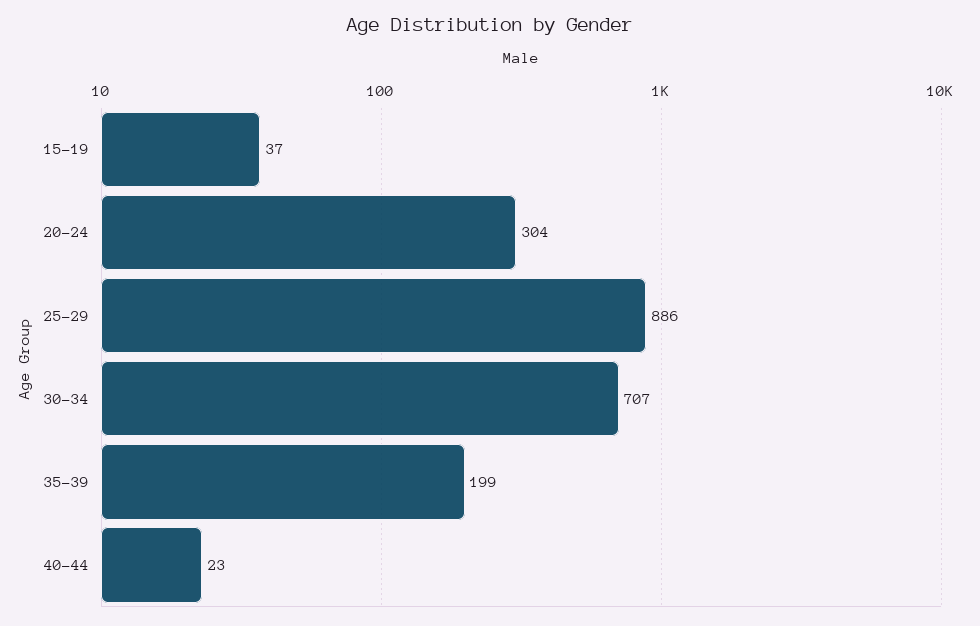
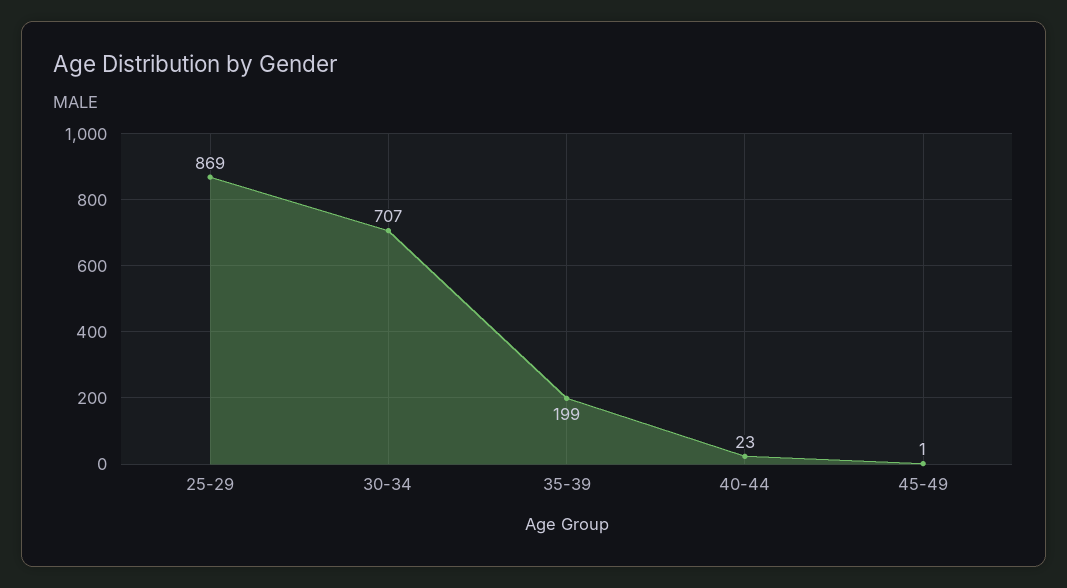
15-19: 37 -> none
20-24: 304 -> none
25-29: 886 -> 869
45-49: none -> 1

